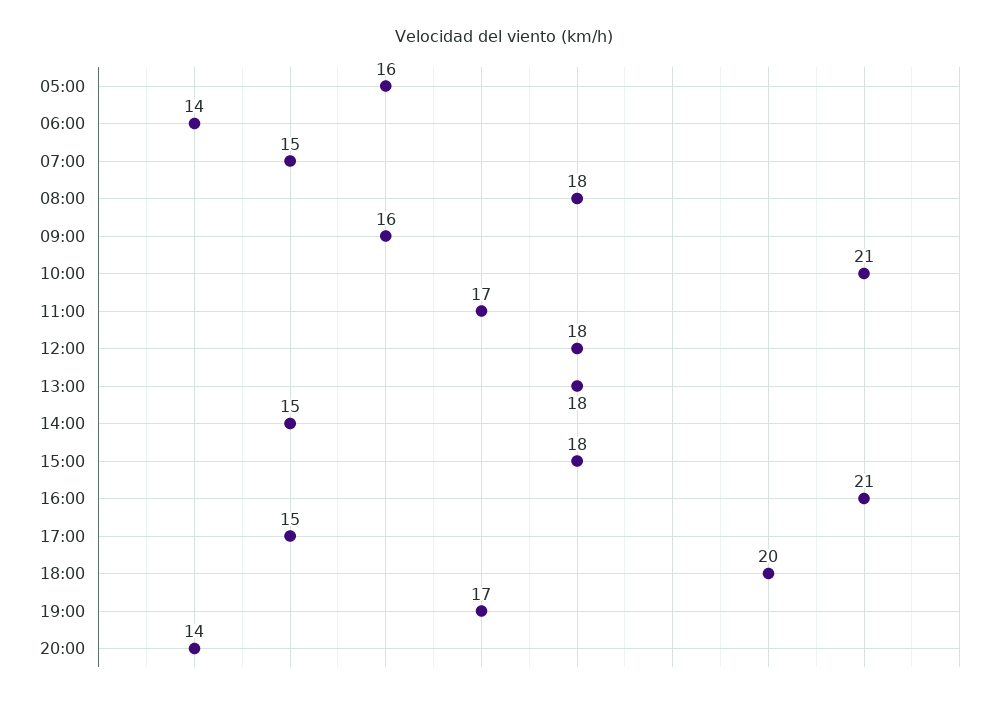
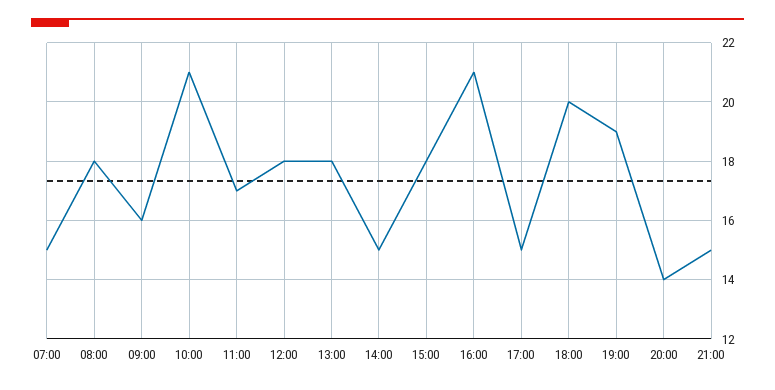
05:00: 16 -> none
06:00: 14 -> none
19:00: 17 -> 19
21:00: none -> 15

